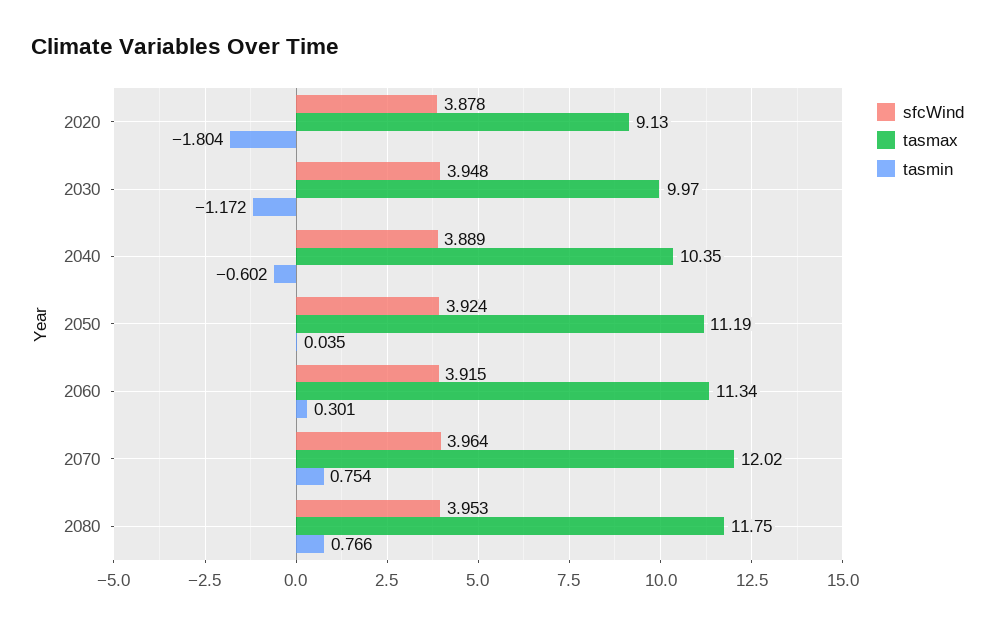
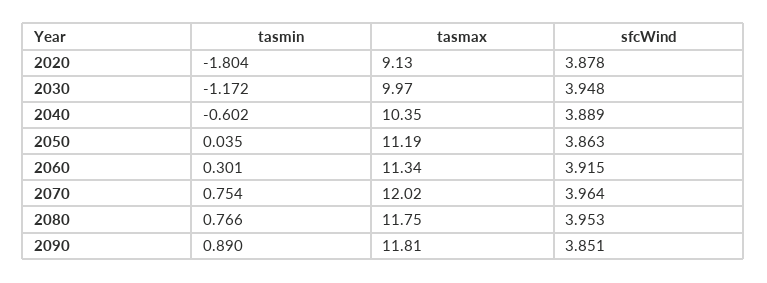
sfcWind, 2050: 3.924 -> 3.863
tasmin, 2090: none -> 0.89
tasmax, 2090: none -> 11.81
sfcWind, 2090: none -> 3.851

